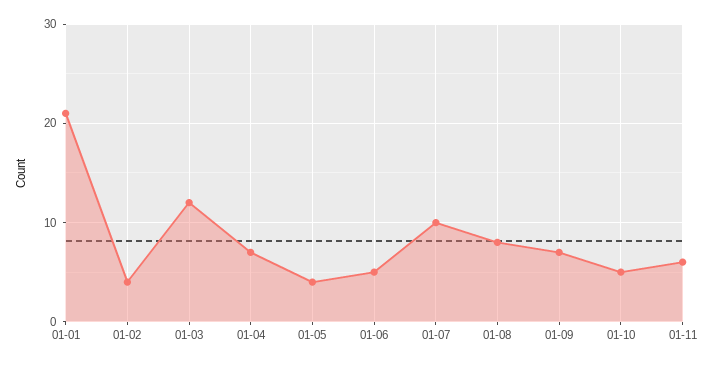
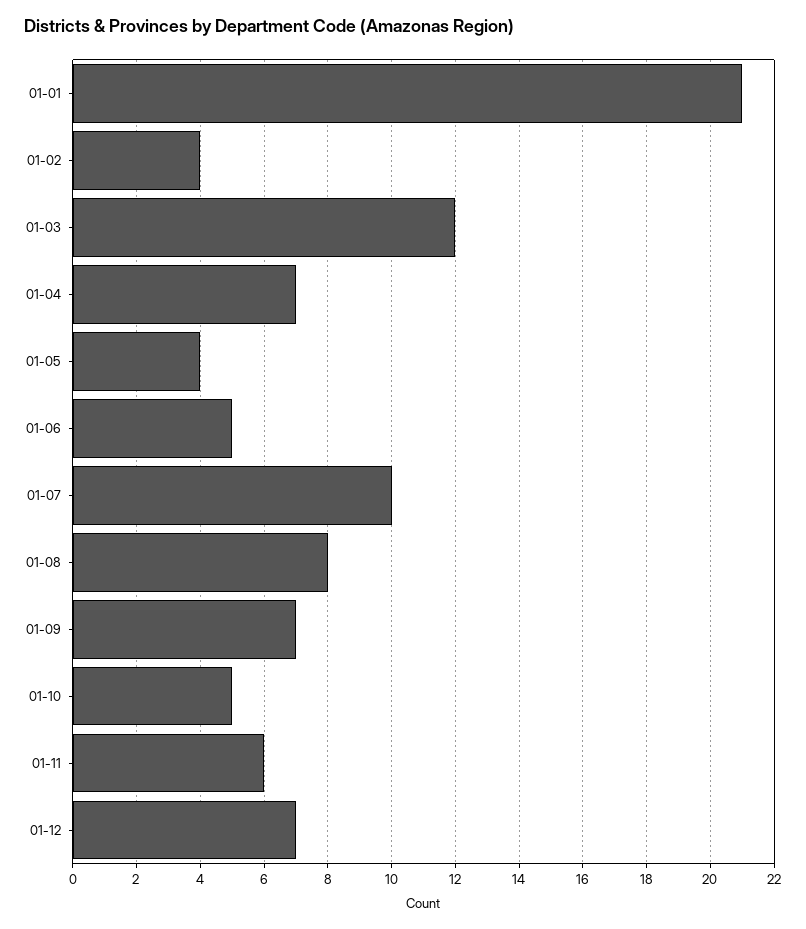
01-12: none -> 7

